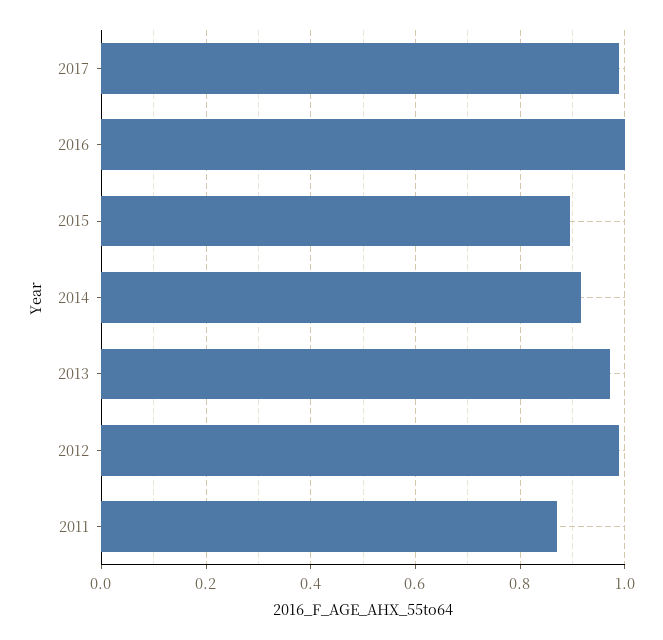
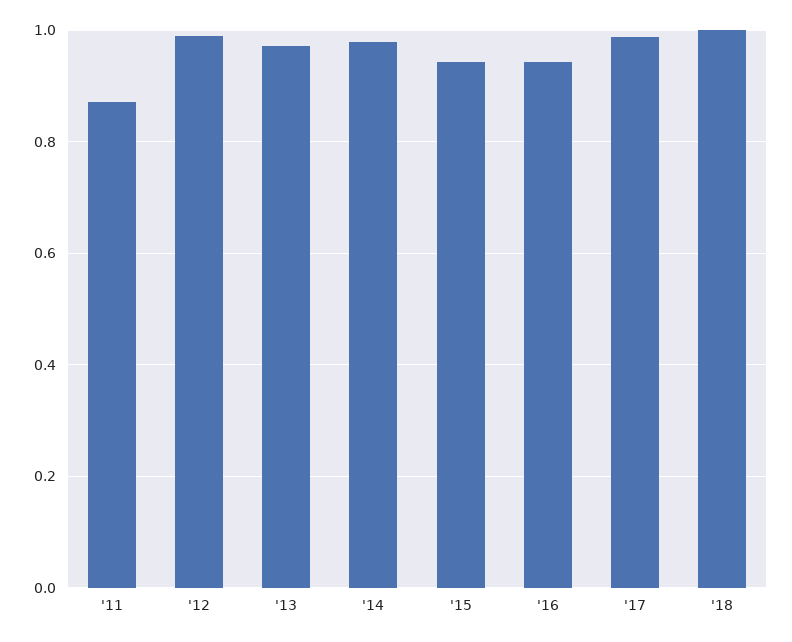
2016: 1 -> 0.94
2015: 0.9 -> 0.94
2014: 0.92 -> 0.98
'18: none -> 1

